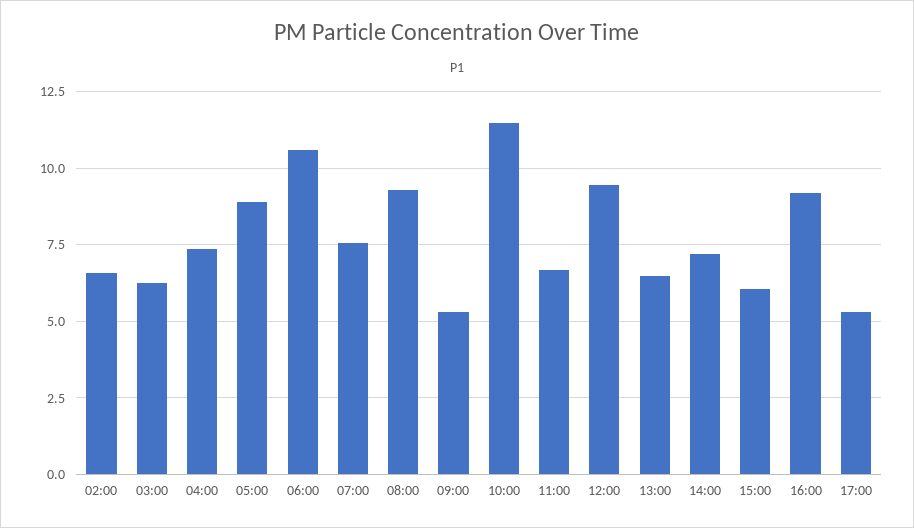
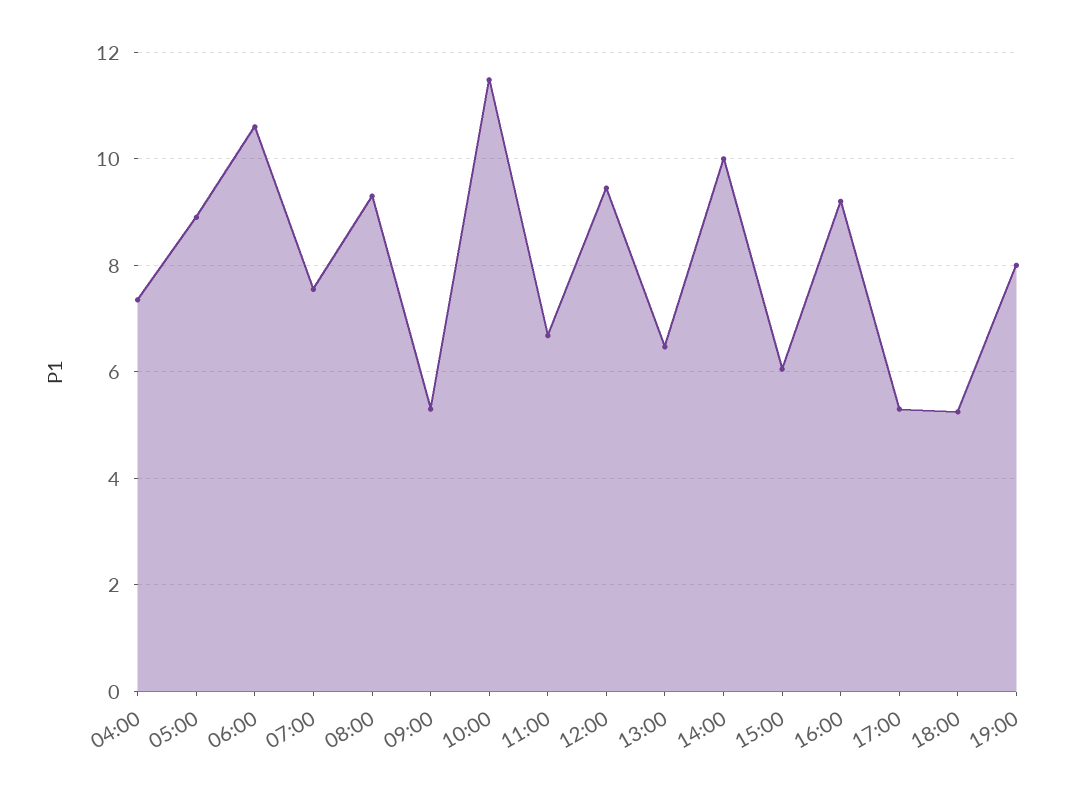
02:00: 6.5 -> none
03:00: 6.25 -> none
14:00: 7.25 -> 10
18:00: none -> 5.2
19:00: none -> 8

